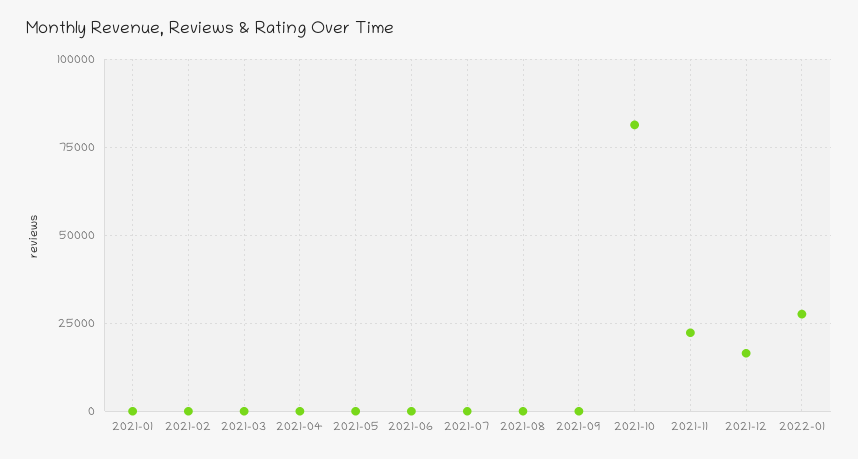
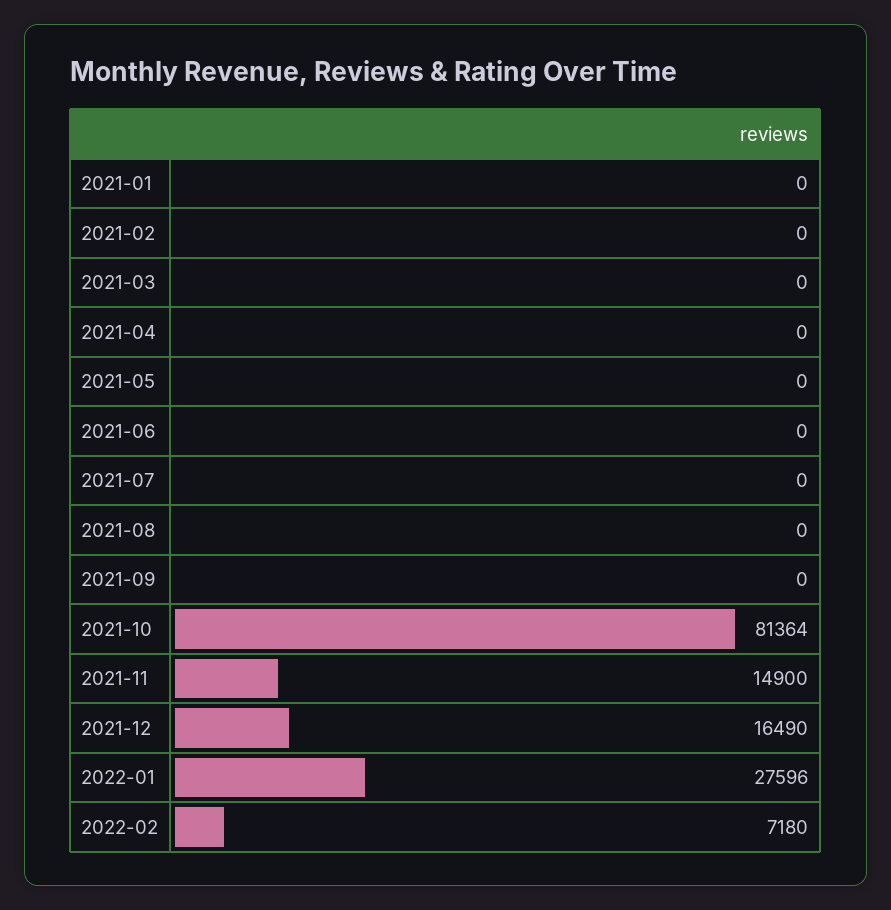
2021-11: 22500 -> 14900
2022-02: none -> 7180

